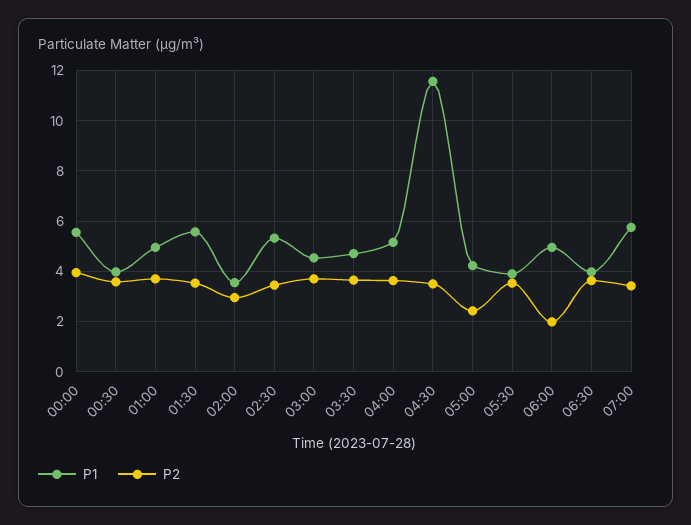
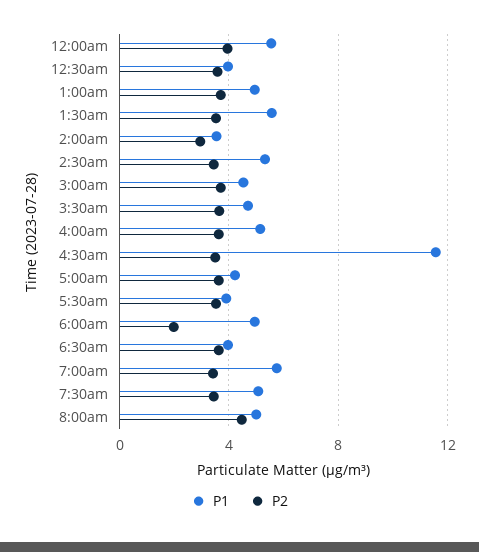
P2, 05:00: 2.5 -> 3.5
P1, 7:30am: none -> 5
P2, 7:30am: none -> 3.5
P1, 8:00am: none -> 5
P2, 8:00am: none -> 4.5

